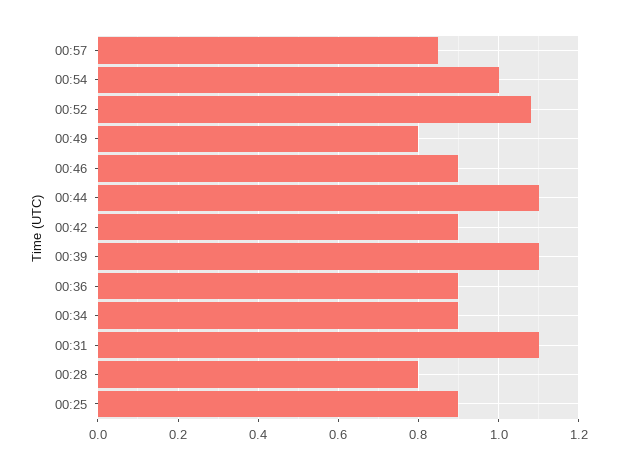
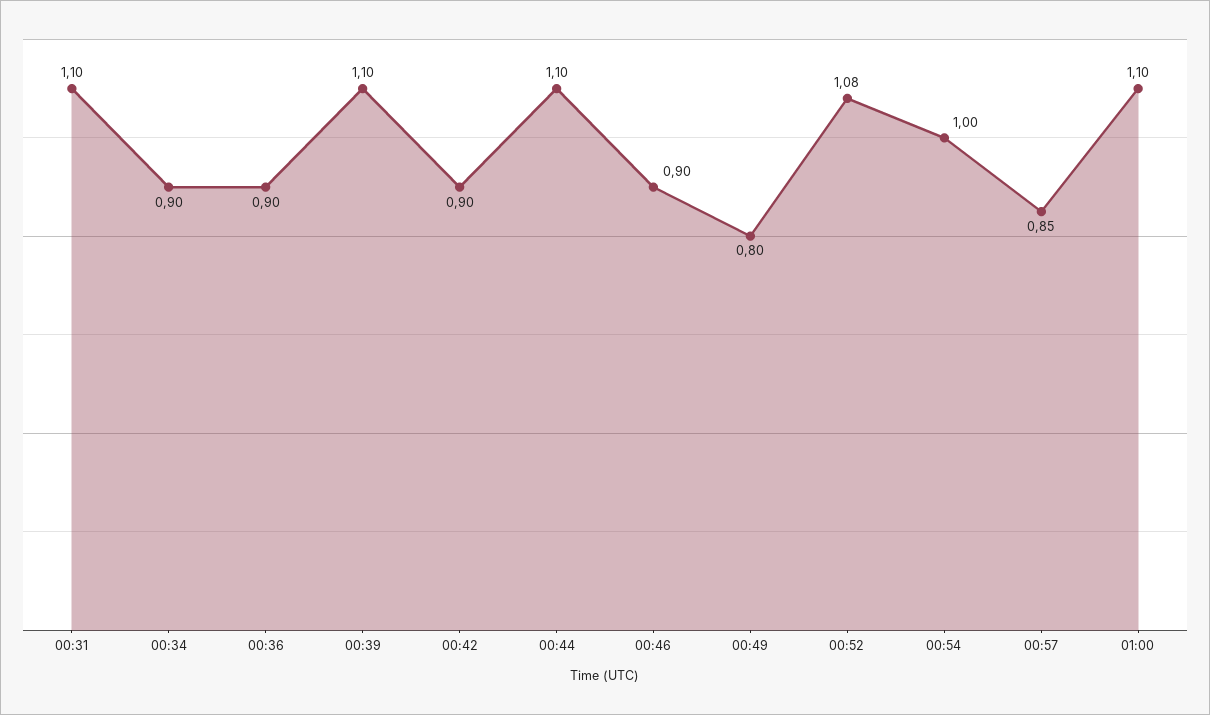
00:28: 0.8 -> none
00:25: 0.9 -> none
01:00: none -> 1.1

